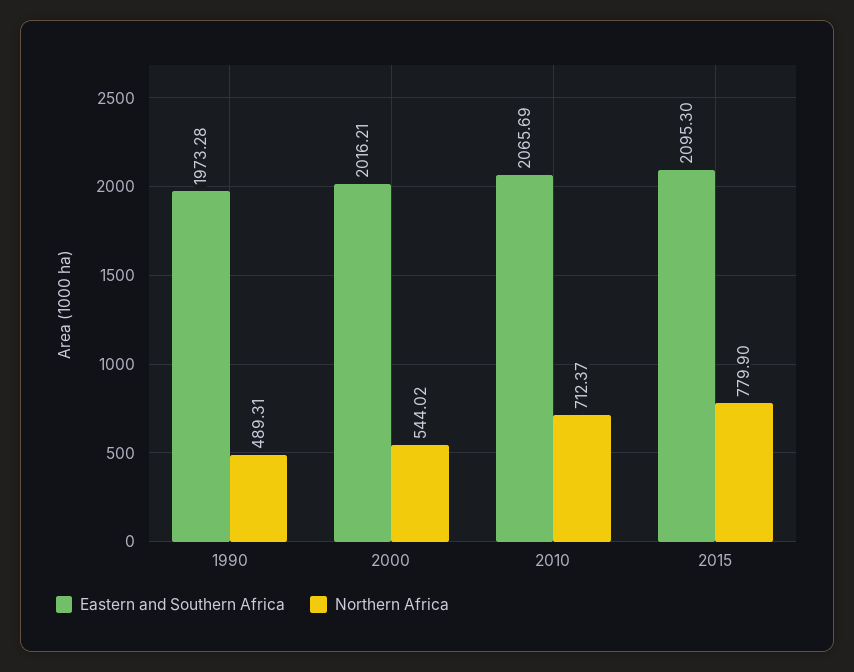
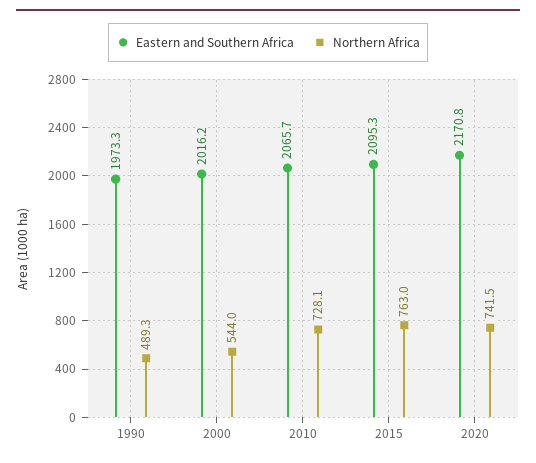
Northern Africa, 2010: 712.37 -> 728.1
Northern Africa, 2015: 779.9 -> 763
Eastern and Southern Africa, 2020: none -> 2170.8
Northern Africa, 2020: none -> 741.5

